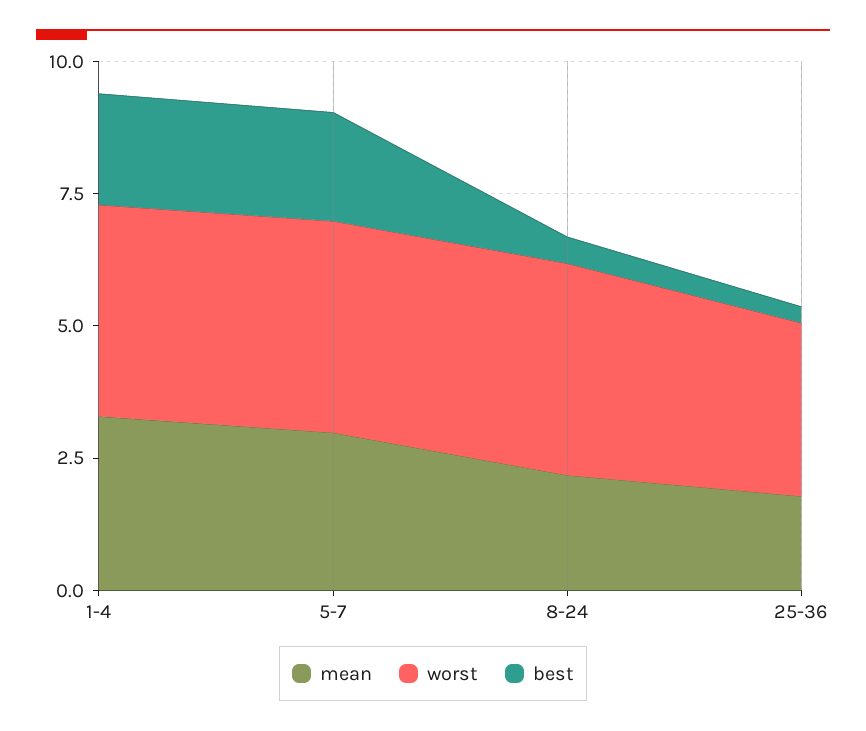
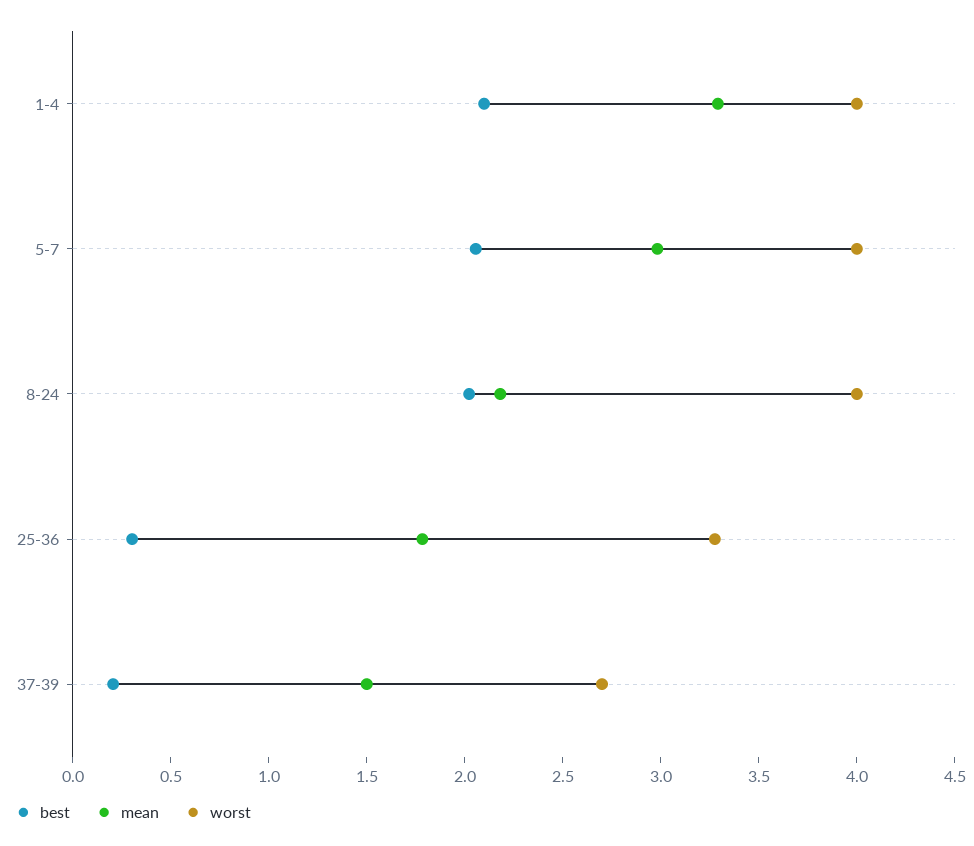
best, 8-24: 0.5 -> 2
best, 37-39: none -> 0.2
mean, 37-39: none -> 1.5
worst, 37-39: none -> 2.7

